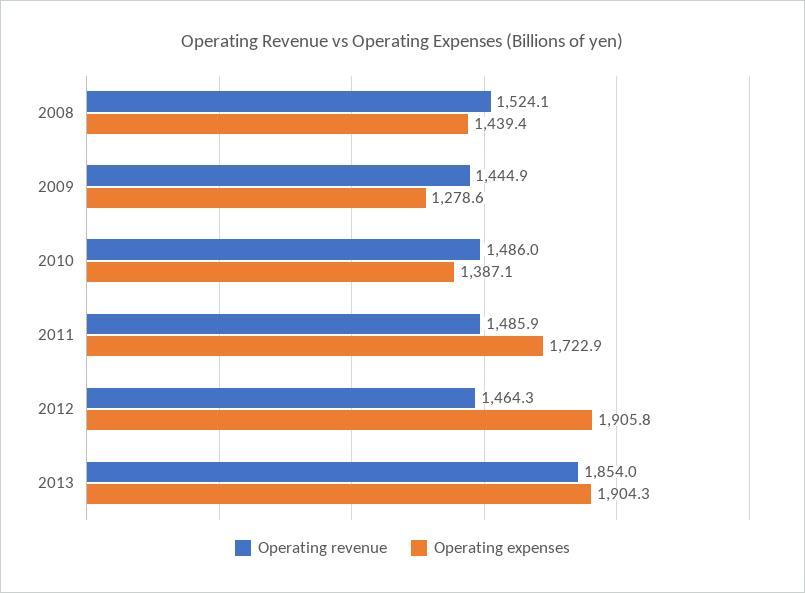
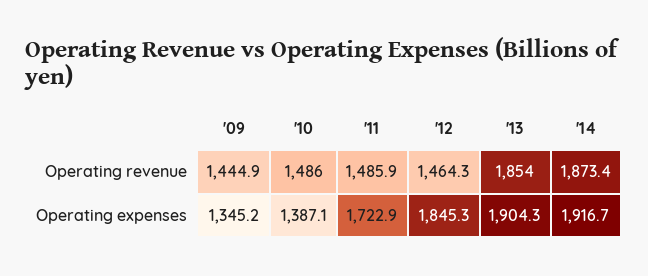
Operating revenue, 2008: 1524.1 -> none
Operating expenses, 2008: 1439.4 -> none
Operating expenses, 2009: 1278.6 -> 1345.2
Operating expenses, 2012: 1905.8 -> 1845.3
Operating revenue, '14: none -> 1873.4
Operating expenses, '14: none -> 1916.7

